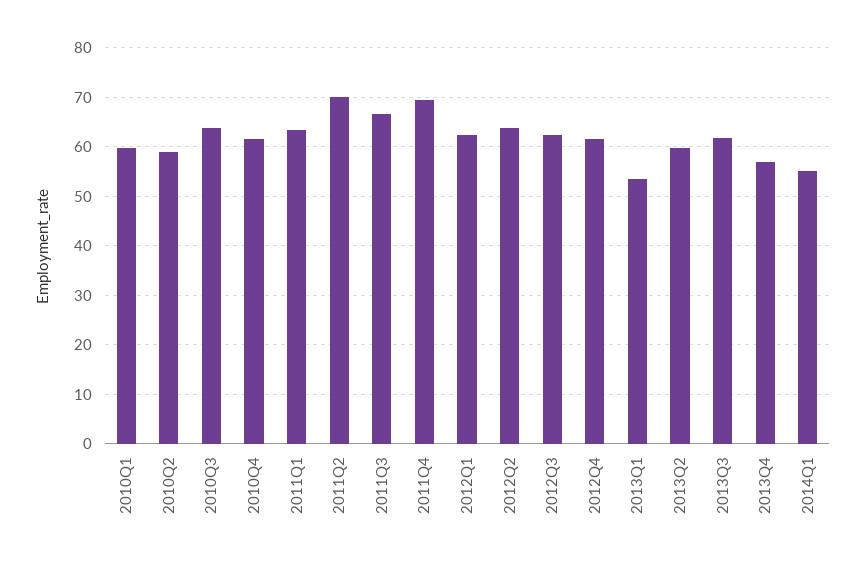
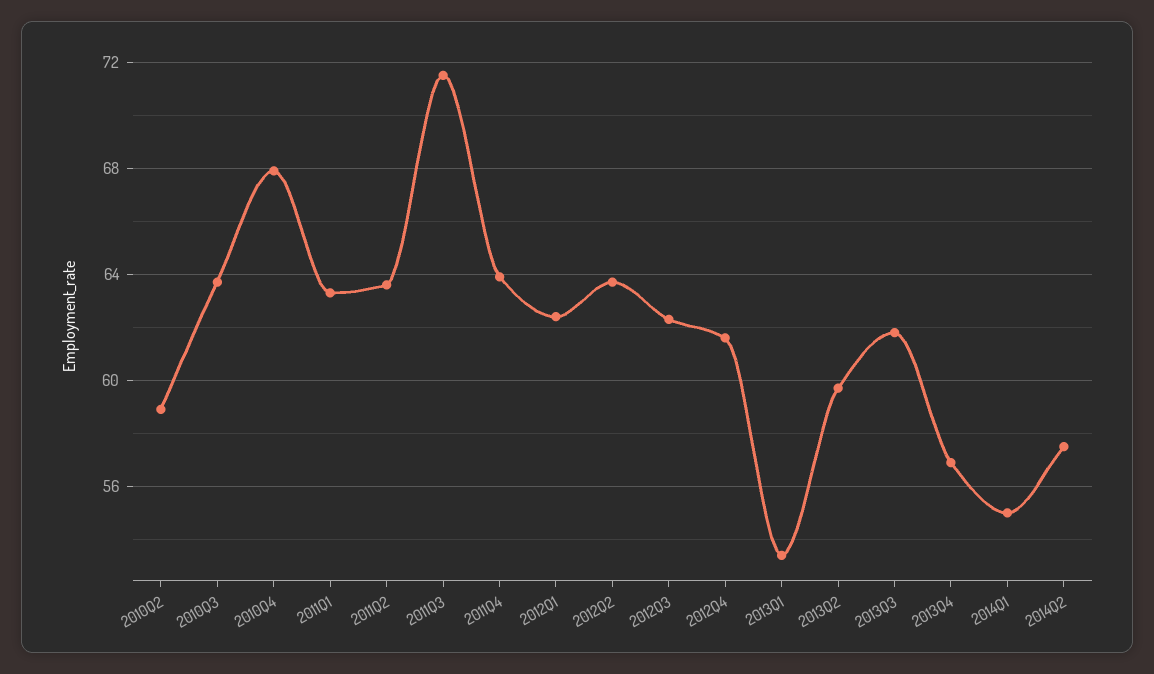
2010Q1: 60 -> none
2010Q4: 62 -> 68
2011Q2: 70 -> 63.5
2011Q3: 66 -> 71.5
2011Q4: 70 -> 64
2014Q2: none -> 57.5

